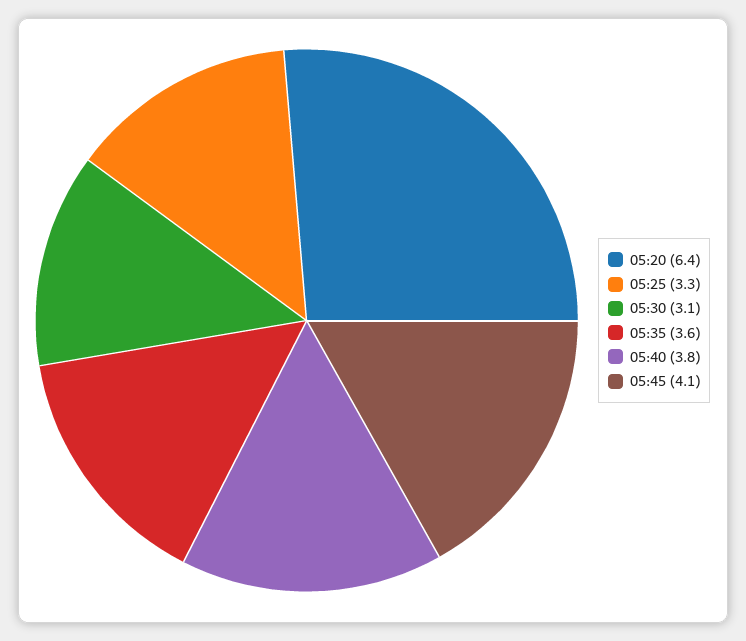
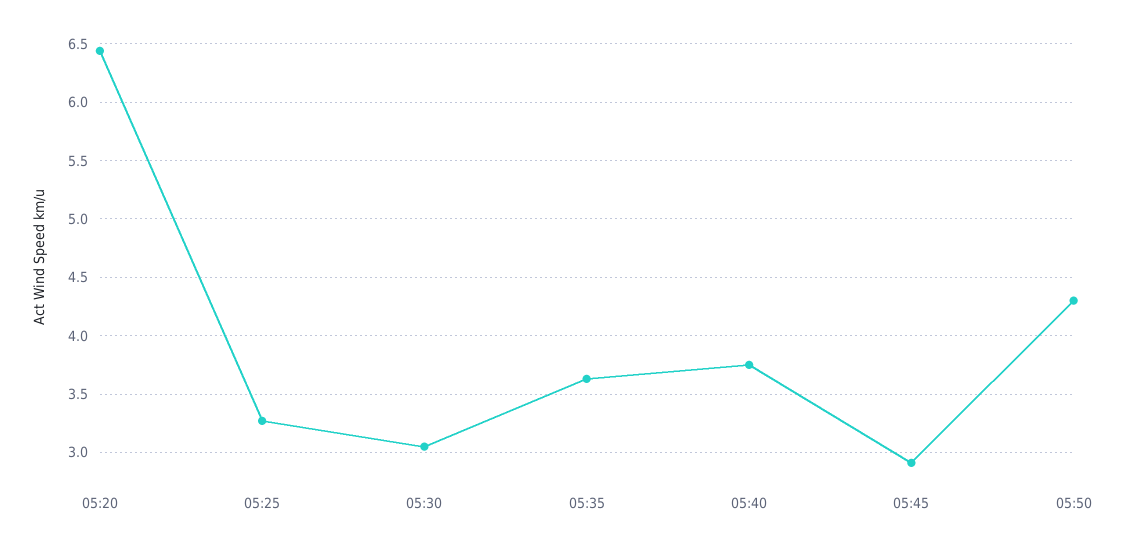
05:45: 4.1 -> 2.9
05:50: none -> 4.3

